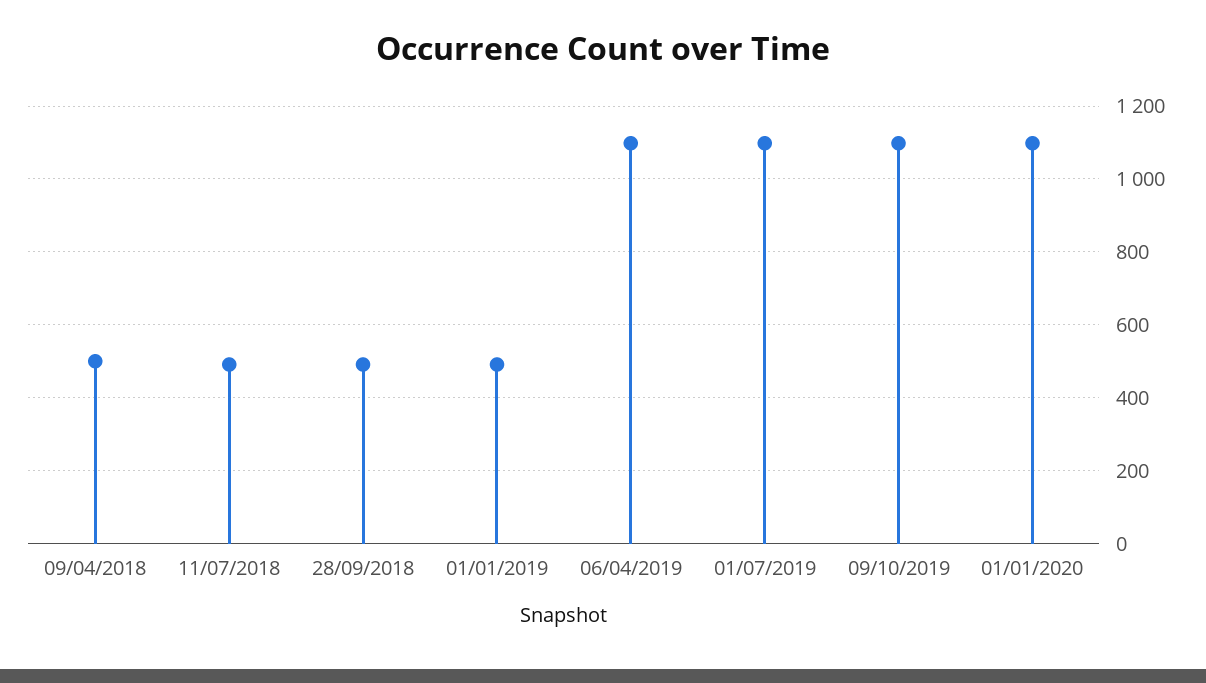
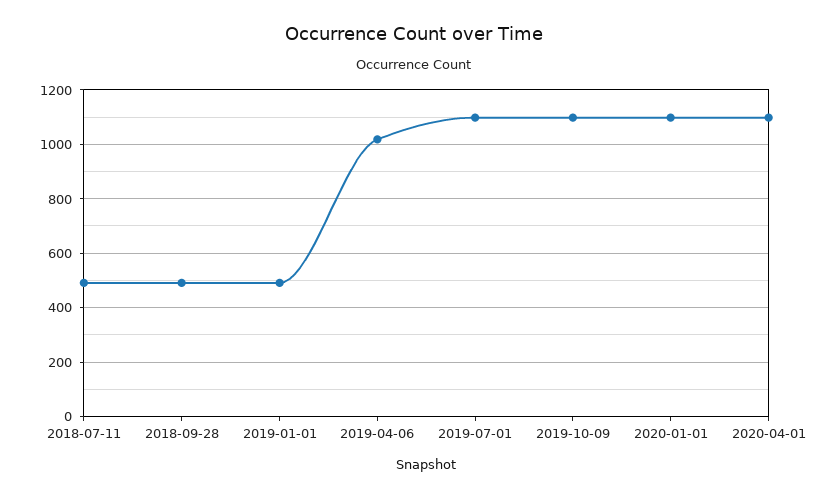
09/04/2018: 500 -> none
06/04/2019: 1100 -> 1025
2020-04-01: none -> 1100

